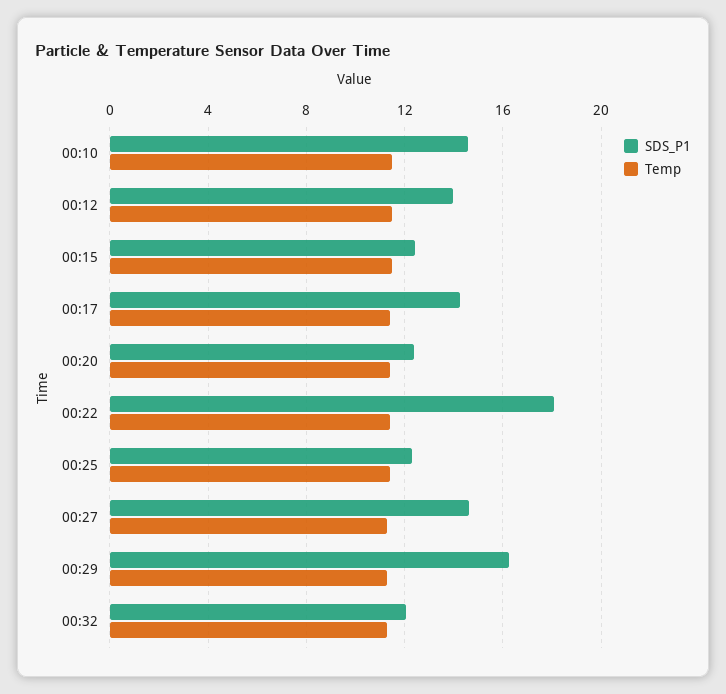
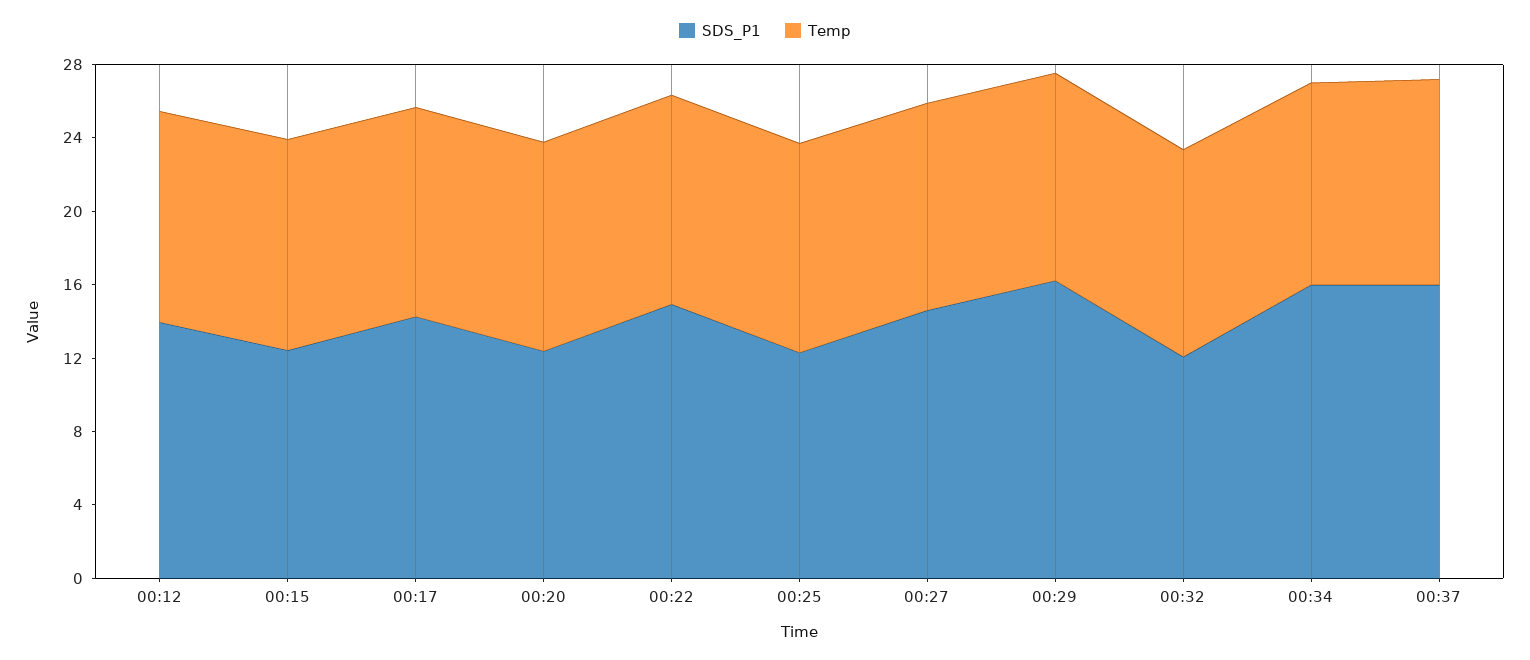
SDS_P1, 00:10: 14.5 -> none
Temp, 00:10: 11.5 -> none
SDS_P1, 00:22: 18 -> 15
SDS_P1, 00:34: none -> 16
Temp, 00:34: none -> 11
SDS_P1, 00:37: none -> 16
Temp, 00:37: none -> 11

